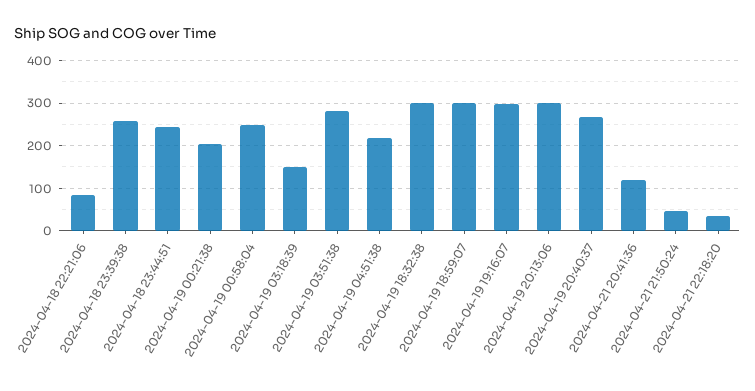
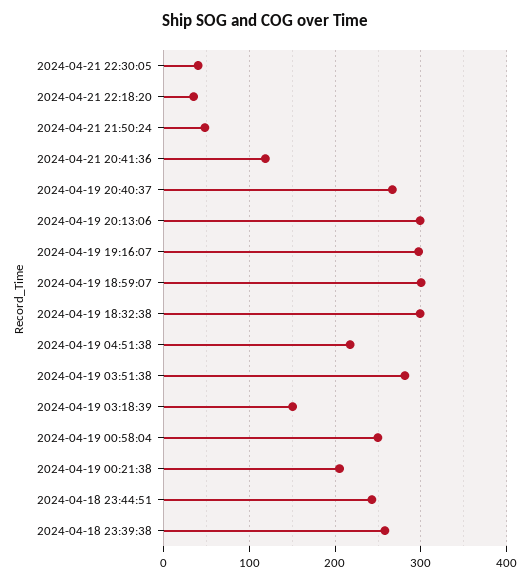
2024-04-18 22:21:06: 80 -> none
2024-04-21 22:30:05: none -> 40

